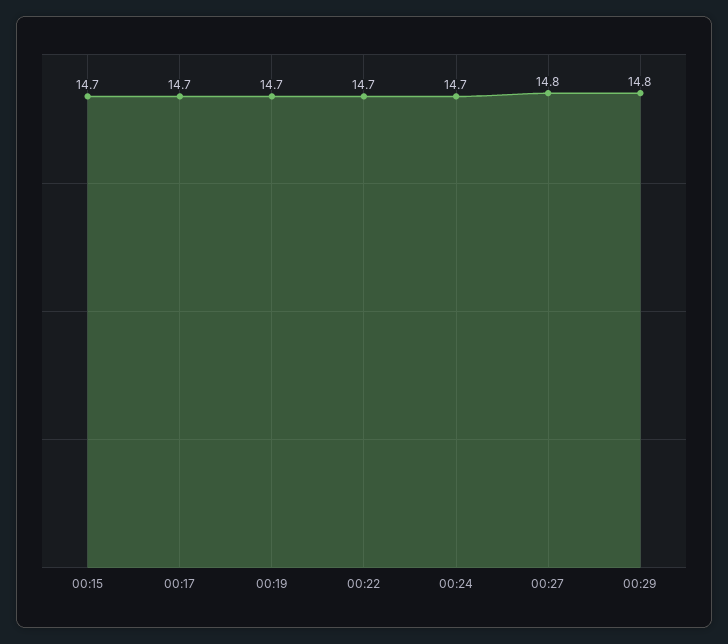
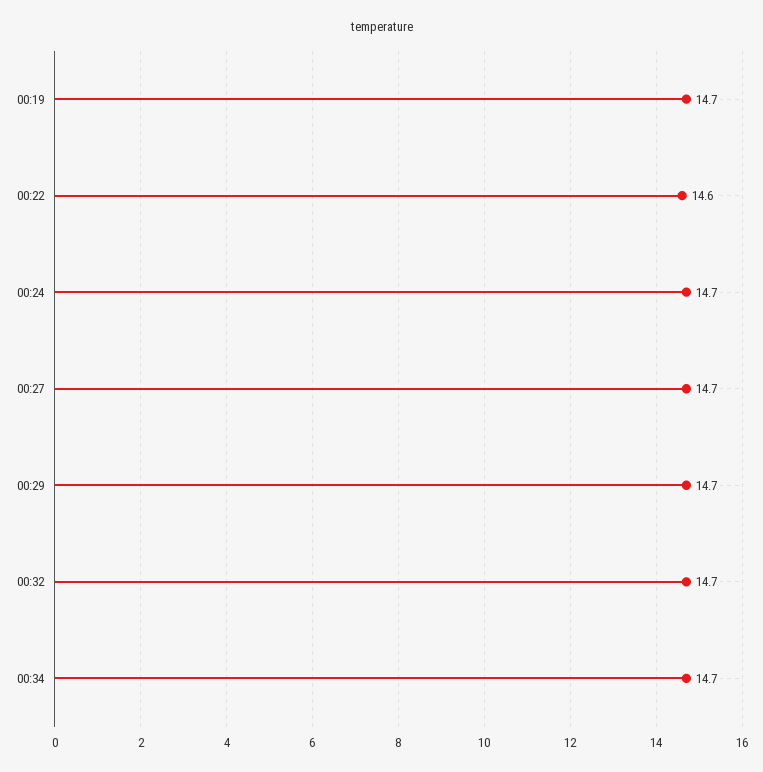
00:15: 14.7 -> none
00:17: 14.7 -> none
00:22: 14.7 -> 14.6
00:27: 14.8 -> 14.7
00:29: 14.8 -> 14.7
00:32: none -> 14.7
00:34: none -> 14.7

